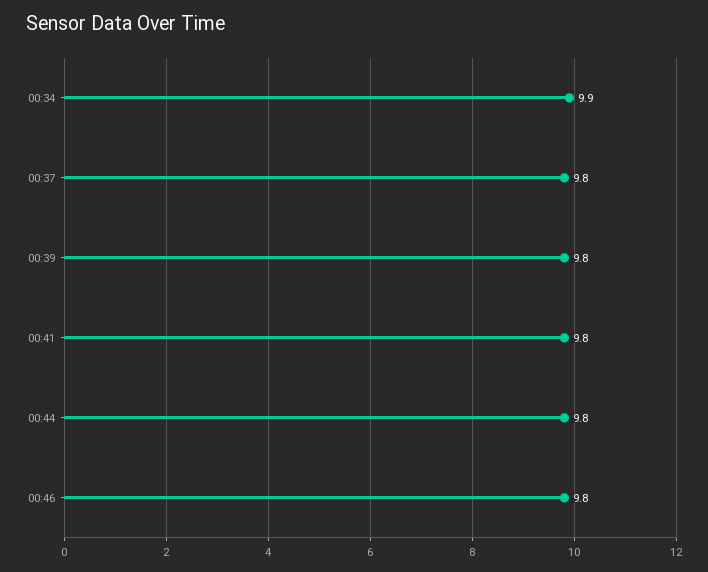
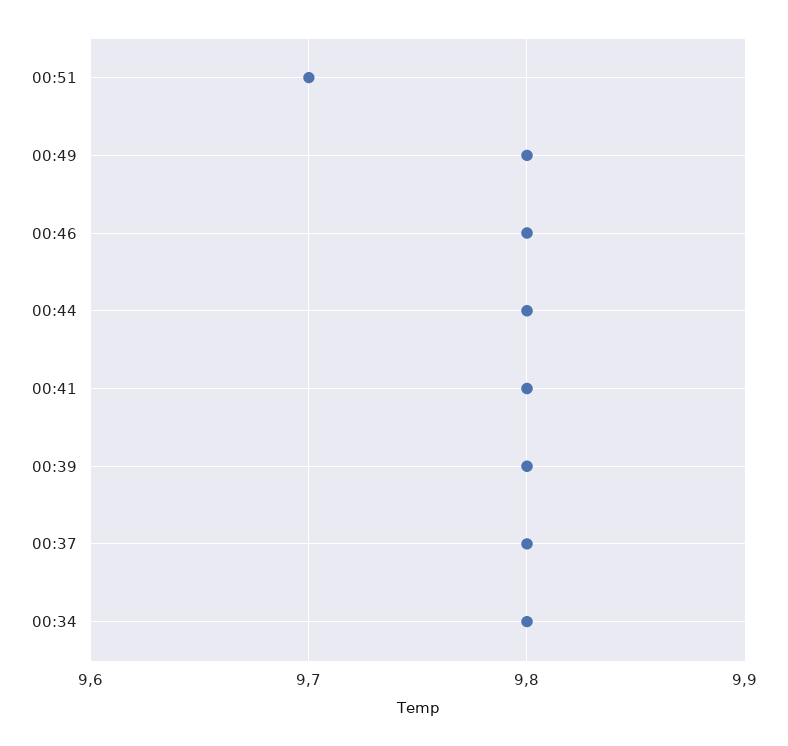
00:34: 9.9 -> 9.8
00:51: none -> 9.7
00:49: none -> 9.8

